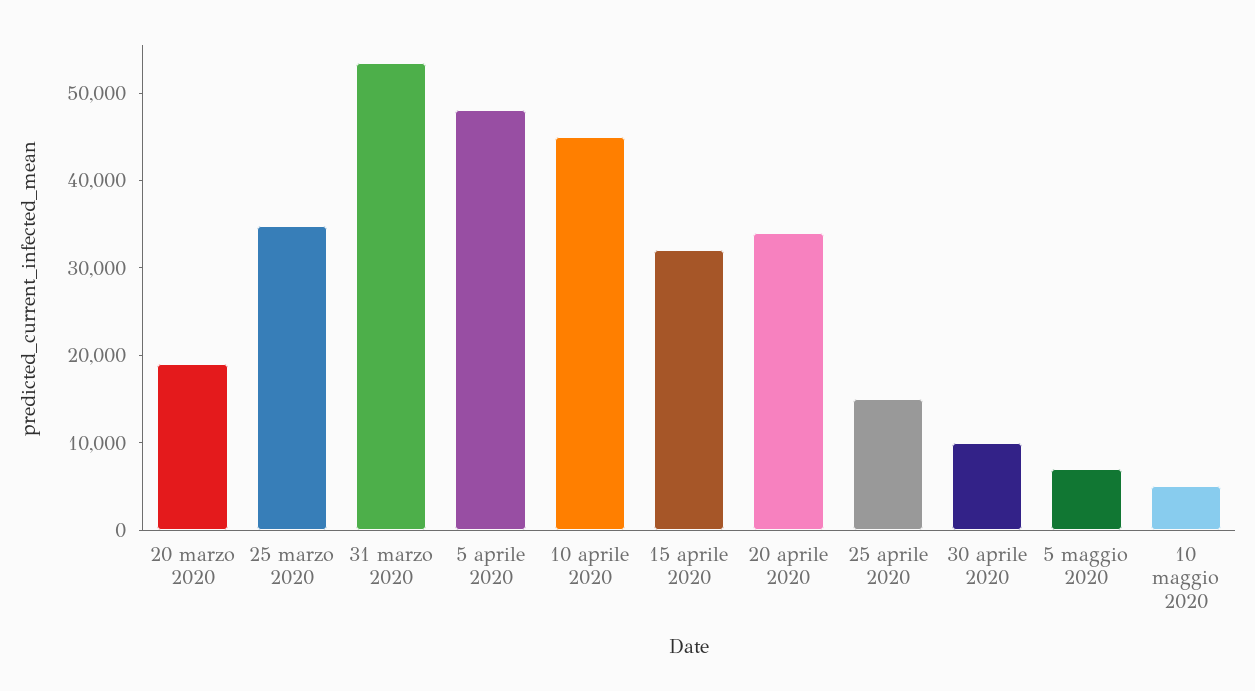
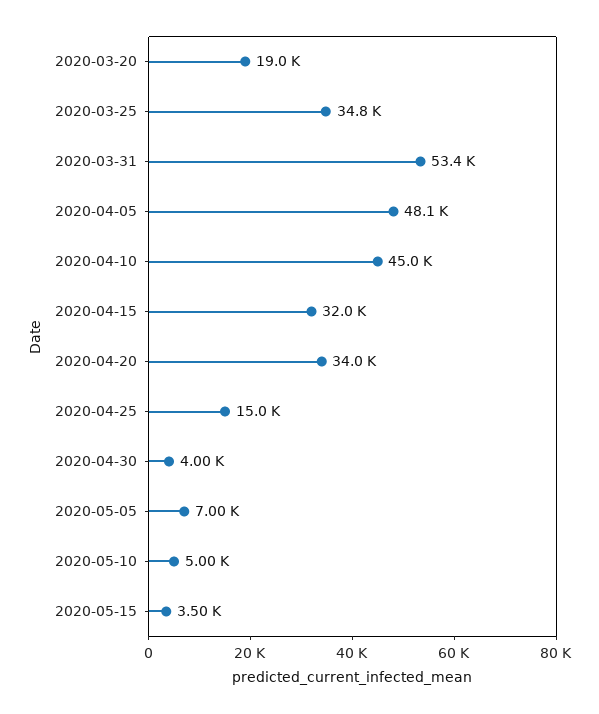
30 aprile 2020: 10000 -> 4000
2020-05-15: none -> 3500

